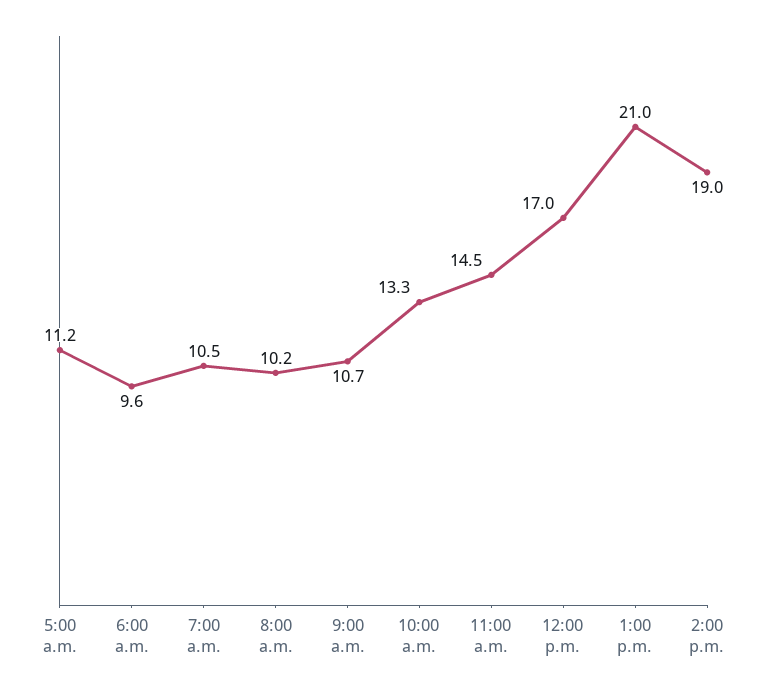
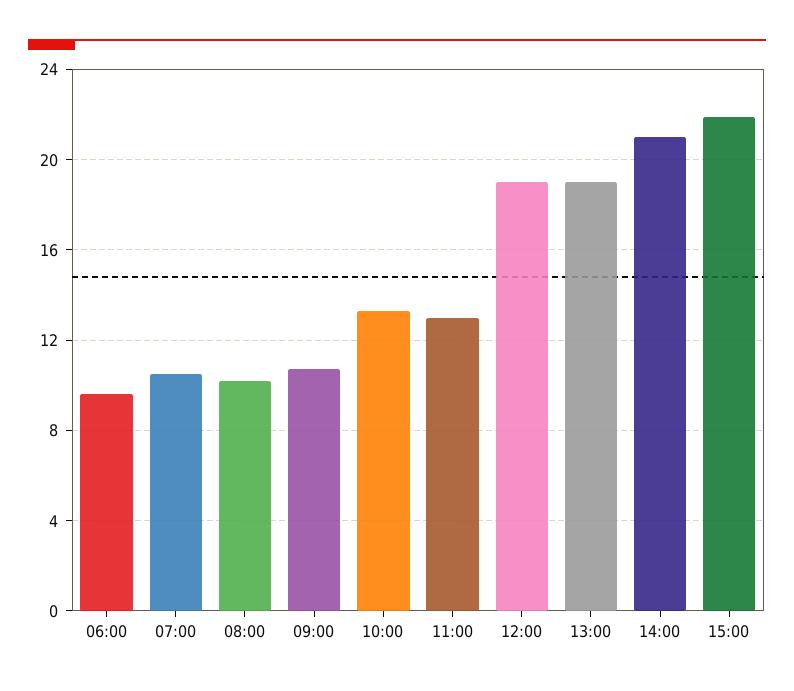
5:00 a.m.: 11.2 -> none
11:00 a.m.: 14.5 -> 13
12:00 p.m.: 17 -> 19
1:00 p.m.: 21 -> 19
2:00 p.m.: 19 -> 21
15:00: none -> 22

